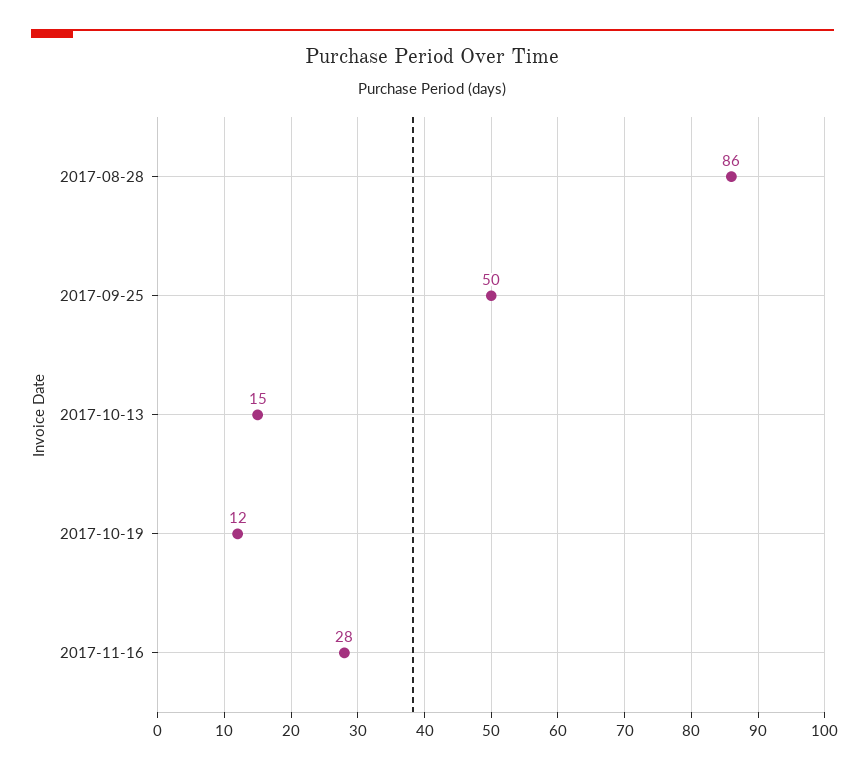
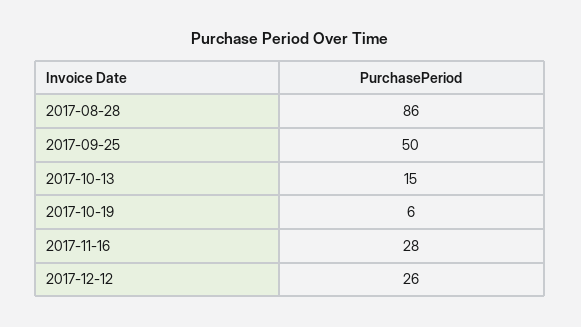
2017-10-19: 12 -> 6
2017-12-12: none -> 26

